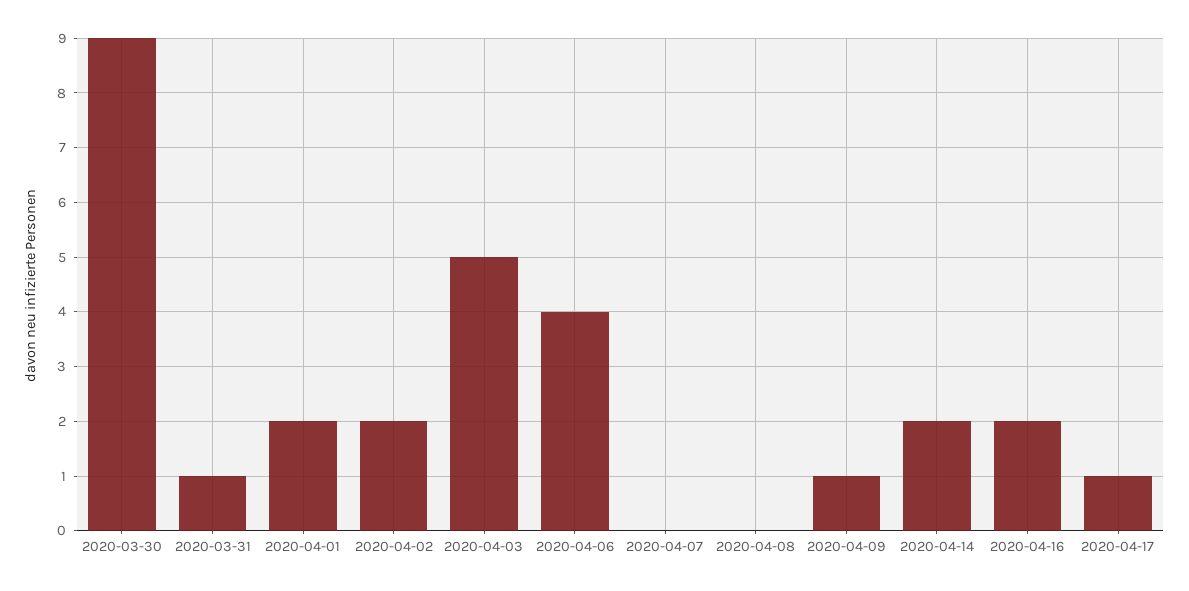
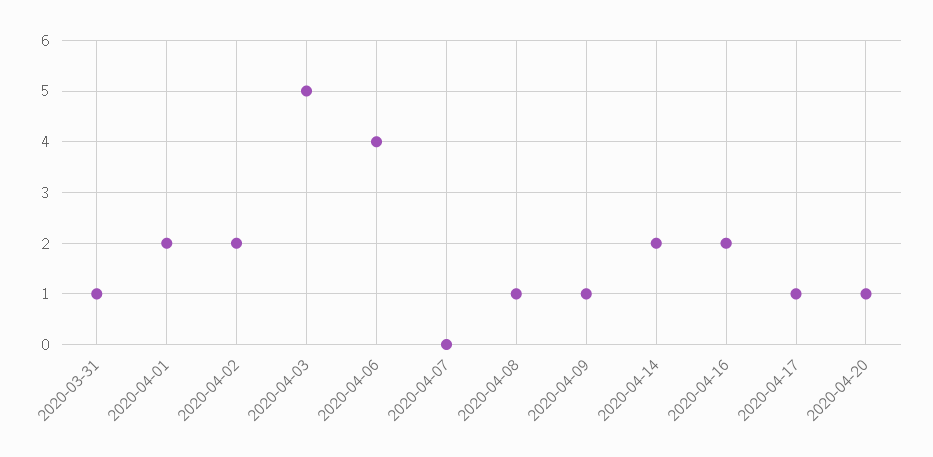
2020-03-30: 9 -> none
2020-04-08: 0 -> 1
2020-04-20: none -> 1

